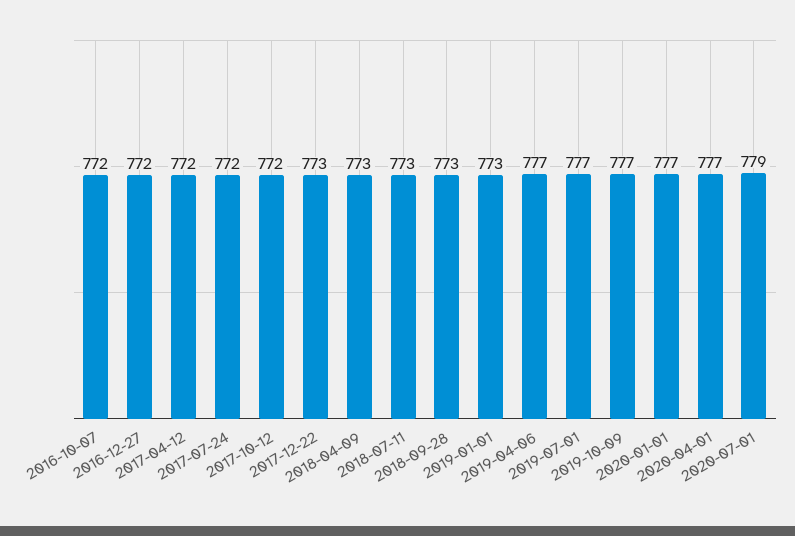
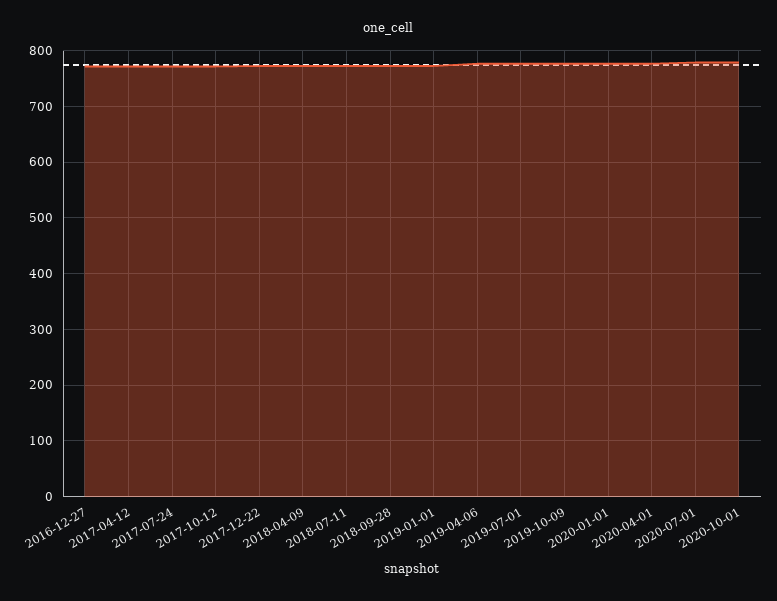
2016-10-07: 772 -> none
2020-10-01: none -> 780

